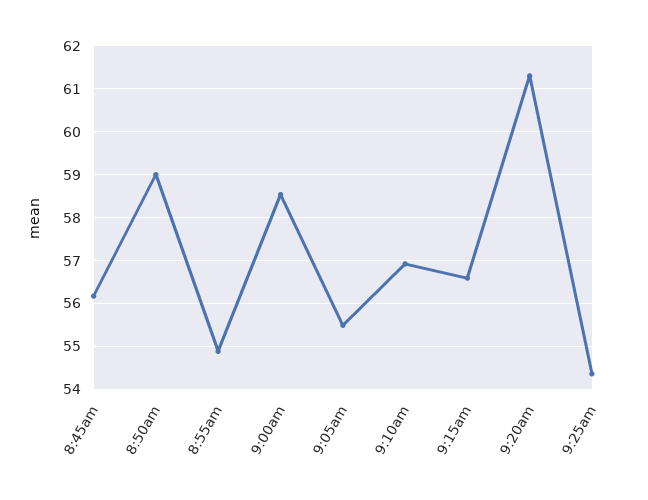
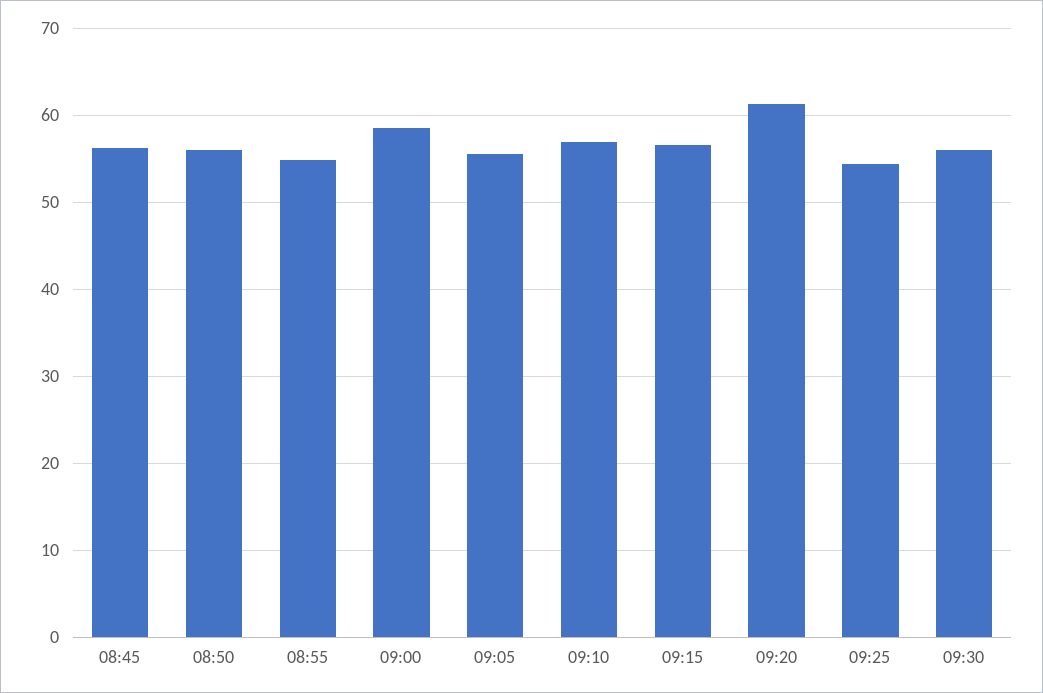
8:50am: 59 -> 56
09:30: none -> 56

